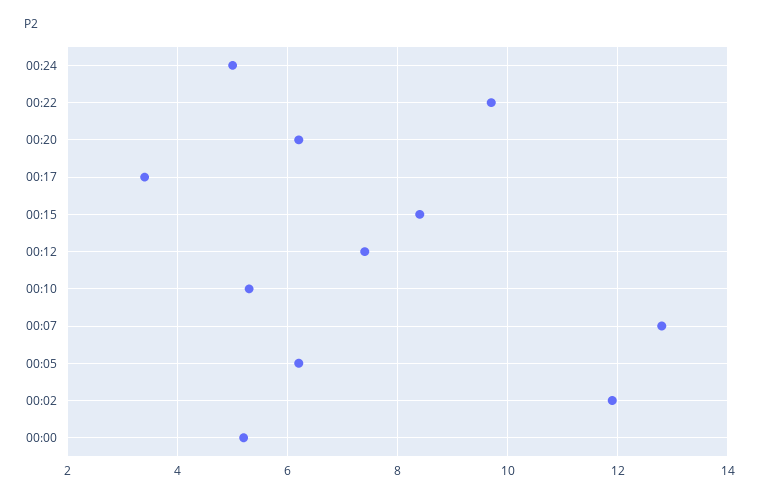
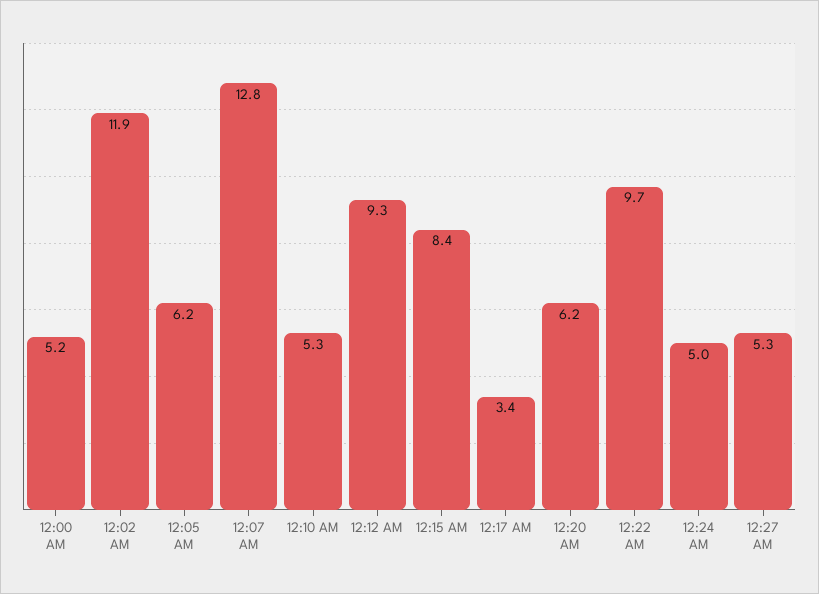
00:12: 7.5 -> 9.3
12:27 AM: none -> 5.3

